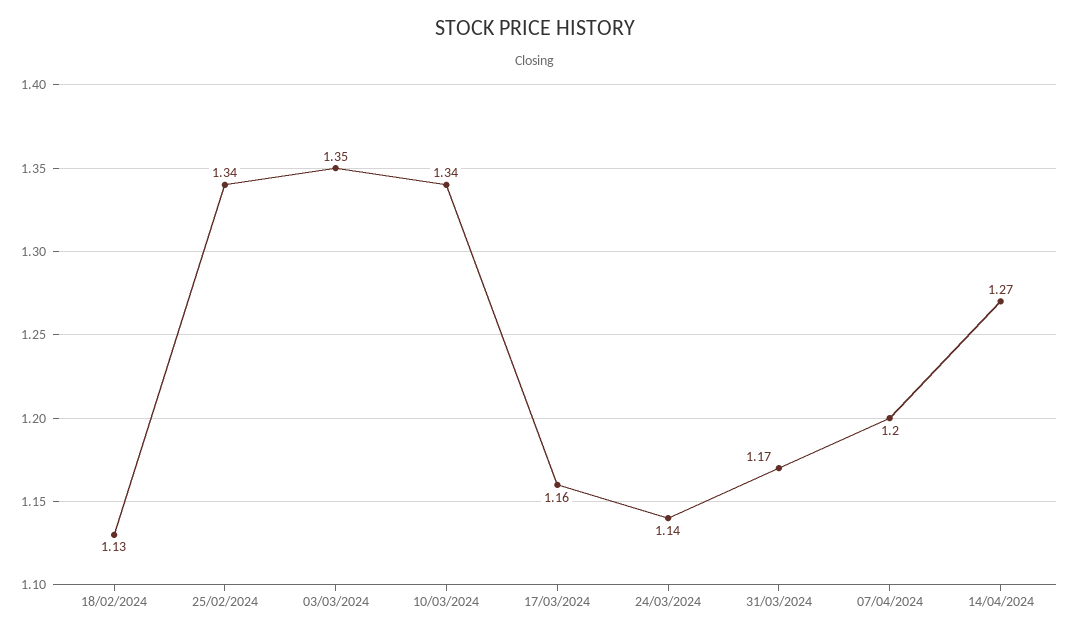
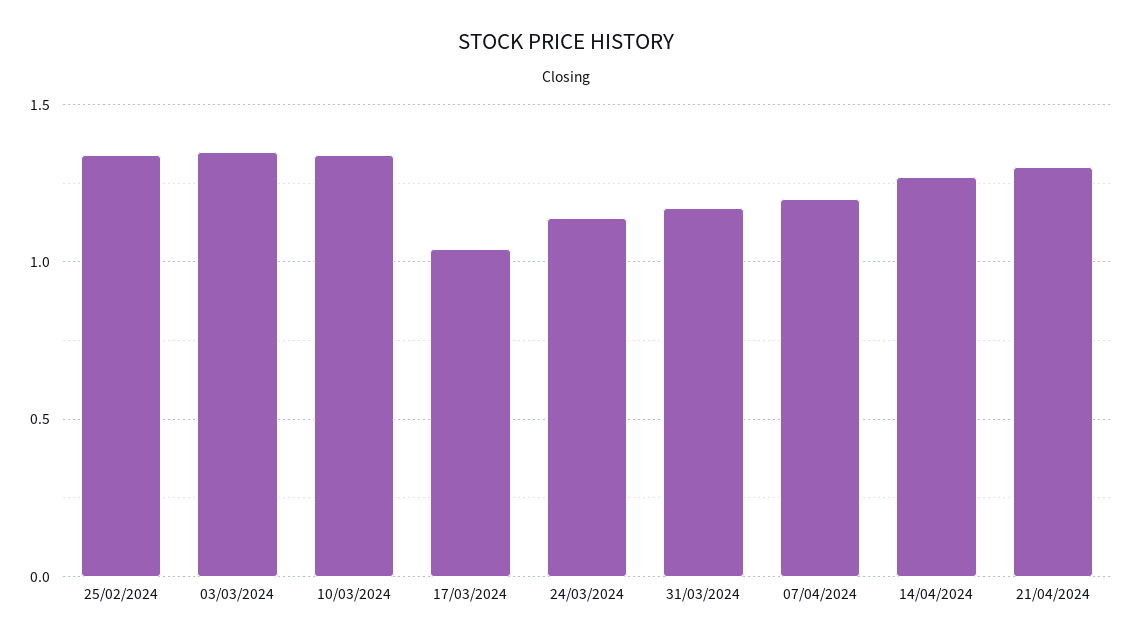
18/02/2024: 1.13 -> none
17/03/2024: 1.16 -> 1.05
21/04/2024: none -> 1.3

